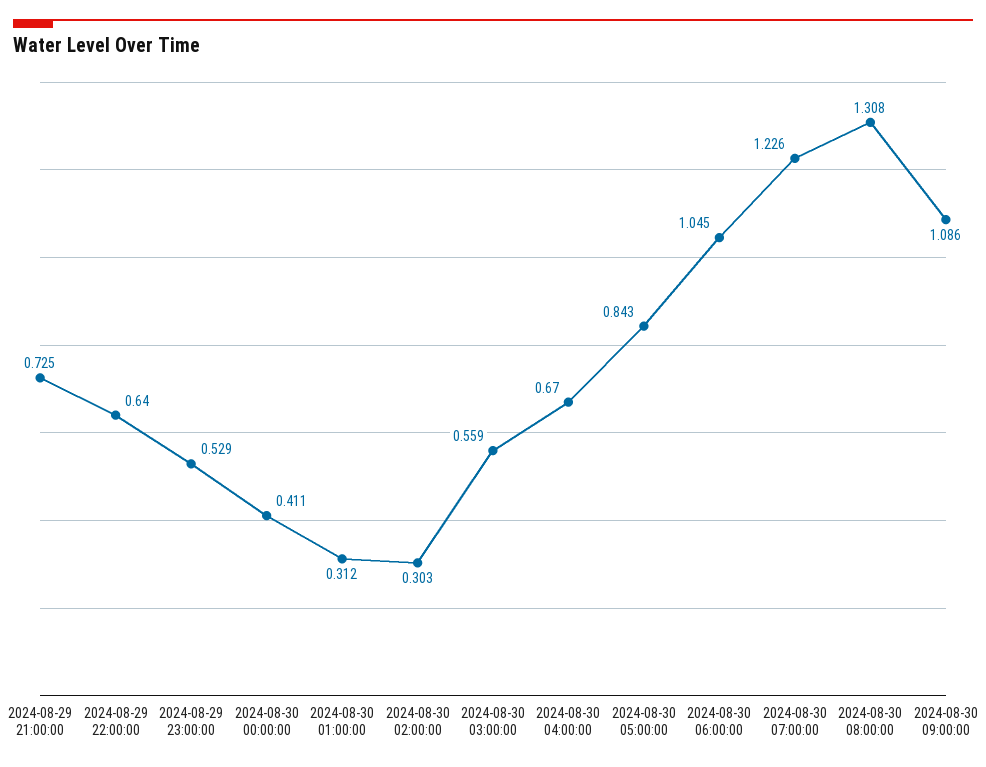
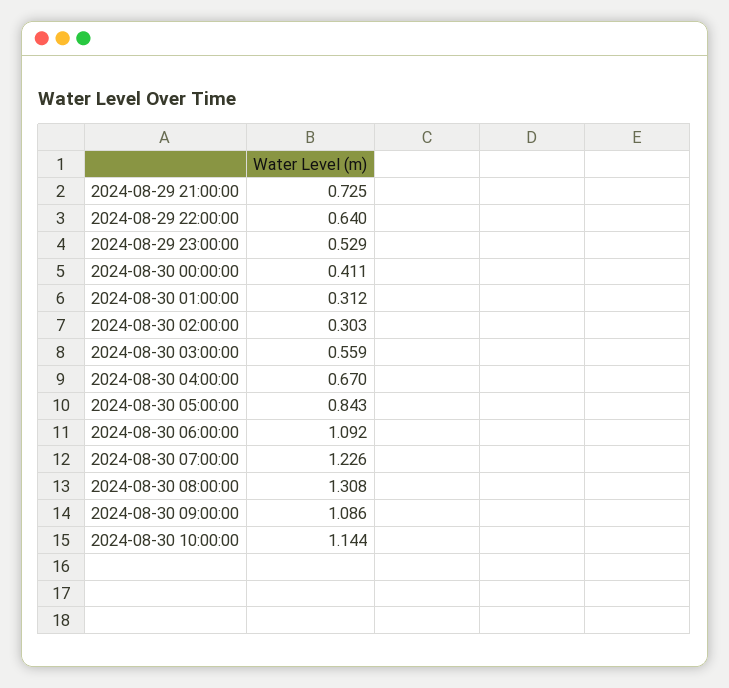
2024-08-30 06:00:00: 1.045 -> 1.092
2024-08-30 10:00:00: none -> 1.144

